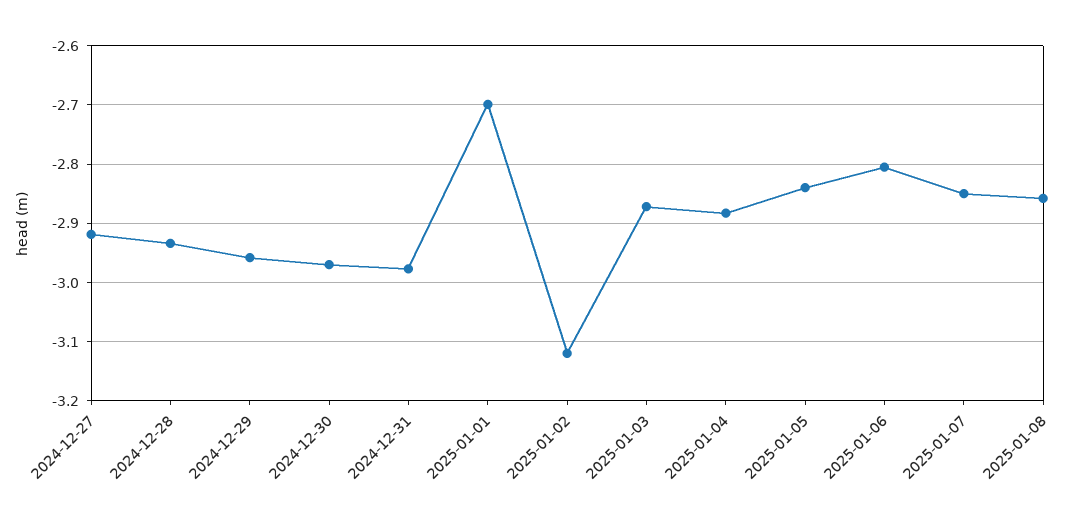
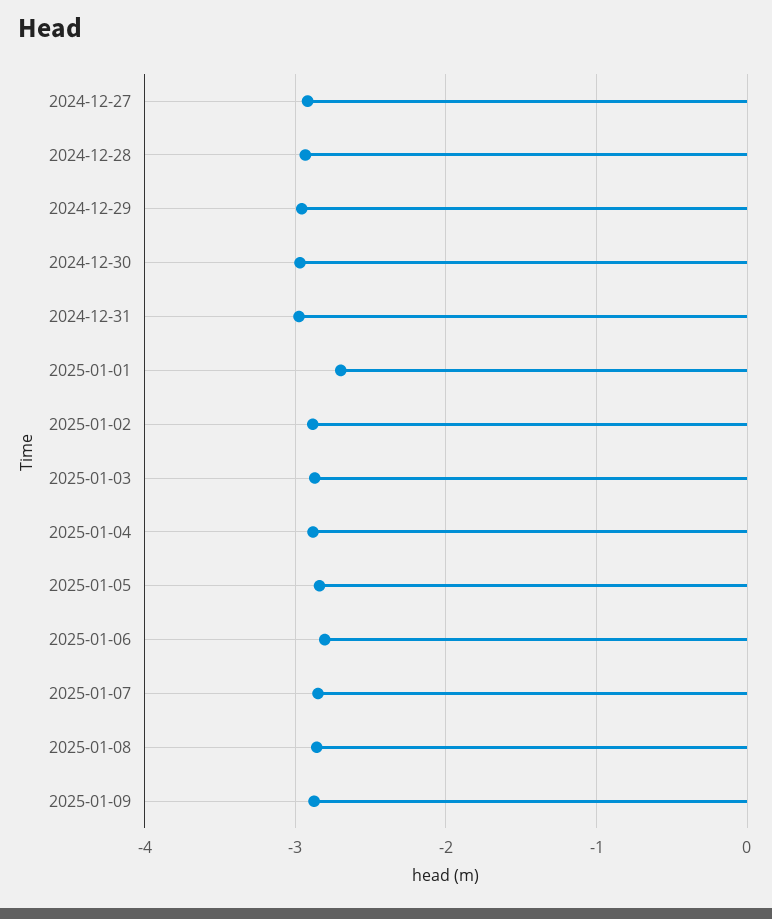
2025-01-02: -3.12 -> -2.9
2025-01-09: none -> -2.9

